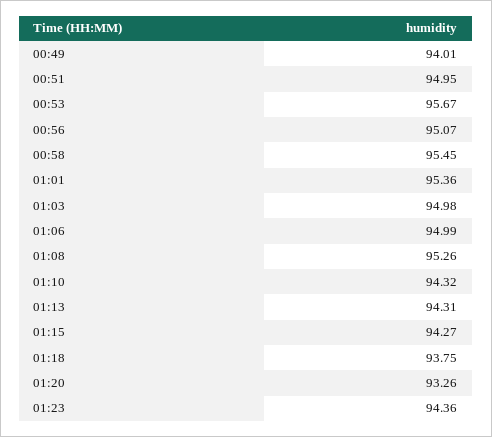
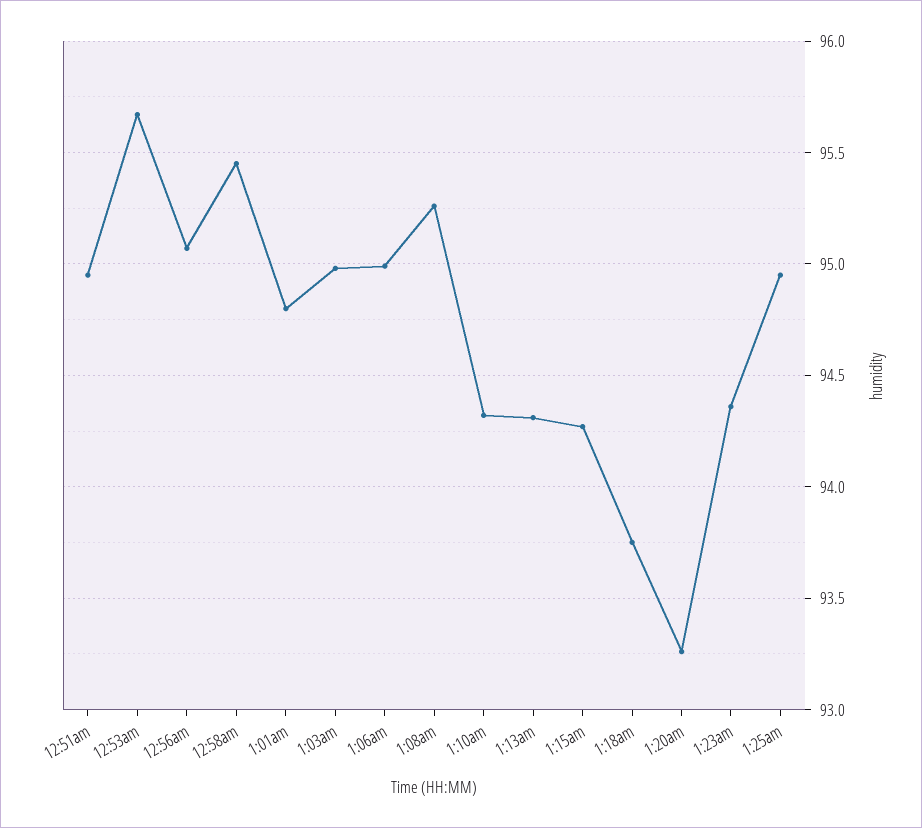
00:49: 94.01 -> none
01:01: 95.36 -> 94.8
1:25am: none -> 94.95

